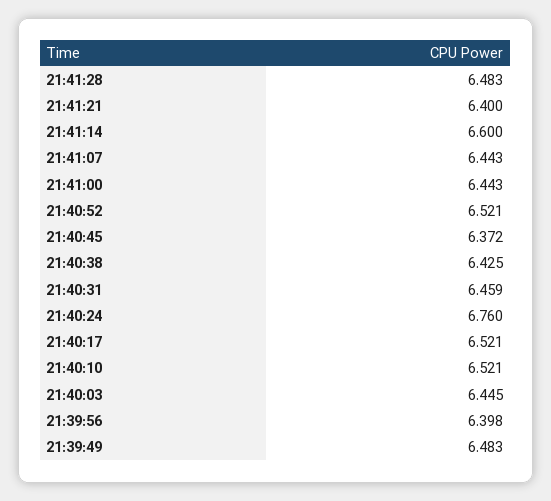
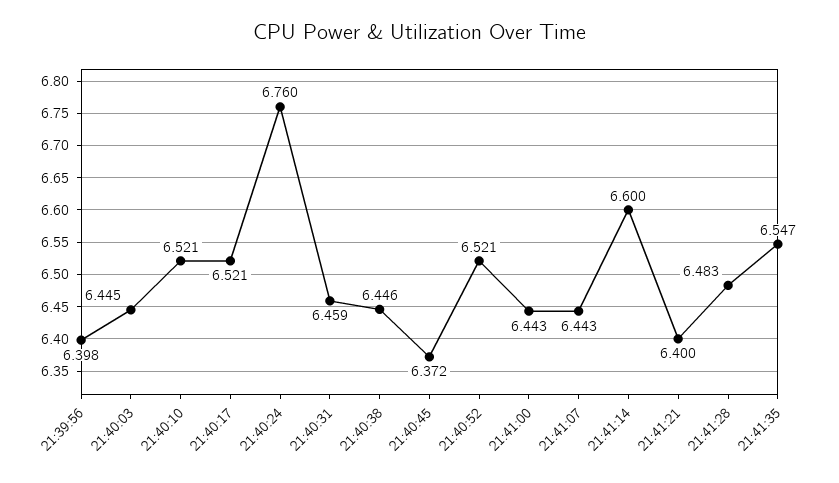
21:40:38: 6.425 -> 6.446
21:39:49: 6.483 -> none
21:41:35: none -> 6.547

